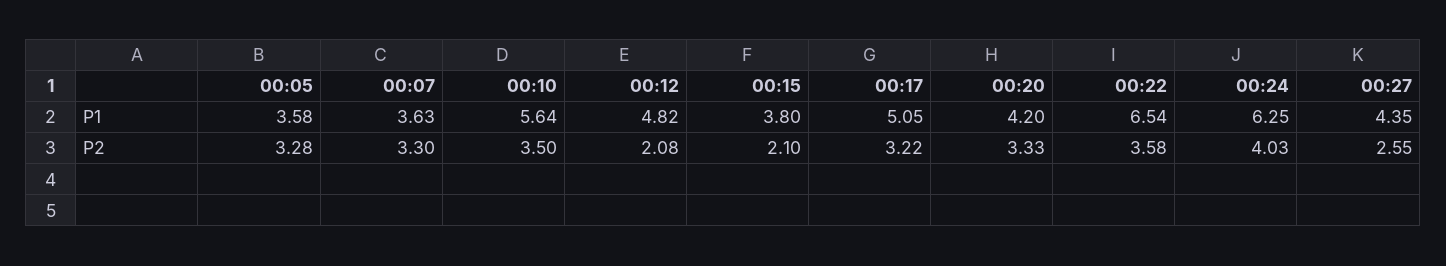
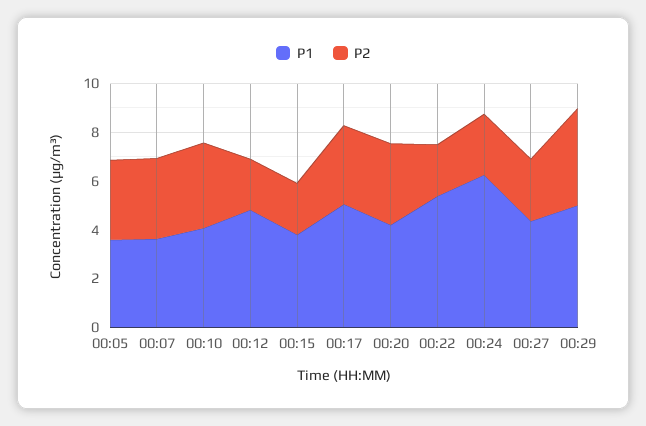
P1, 00:10: 5.64 -> 4
P1, 00:22: 6.54 -> 5.5
P2, 00:22: 3.58 -> 2
P2, 00:24: 4.03 -> 2.5
P1, 00:29: none -> 5
P2, 00:29: none -> 4

